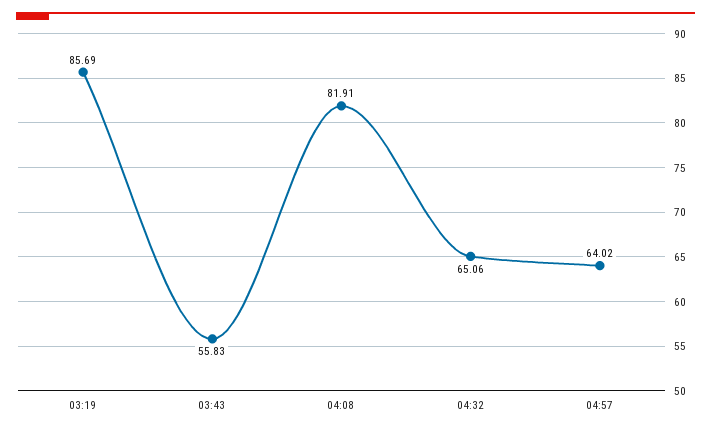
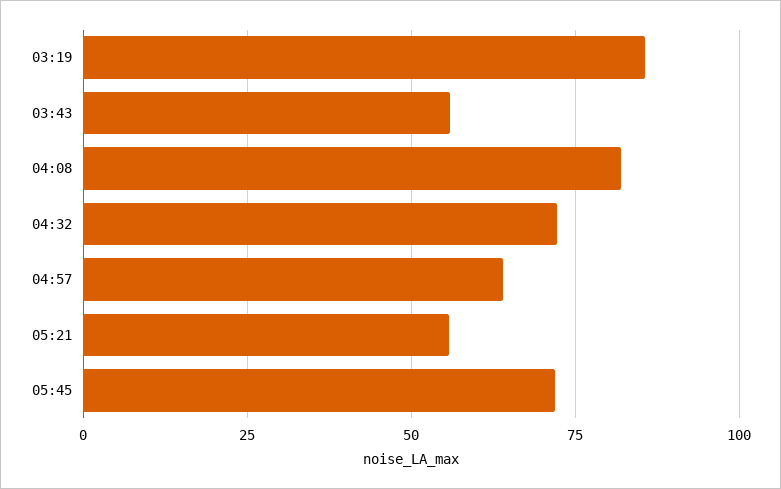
04:32: 65.06 -> 72.5
05:21: none -> 55
05:45: none -> 72.5

